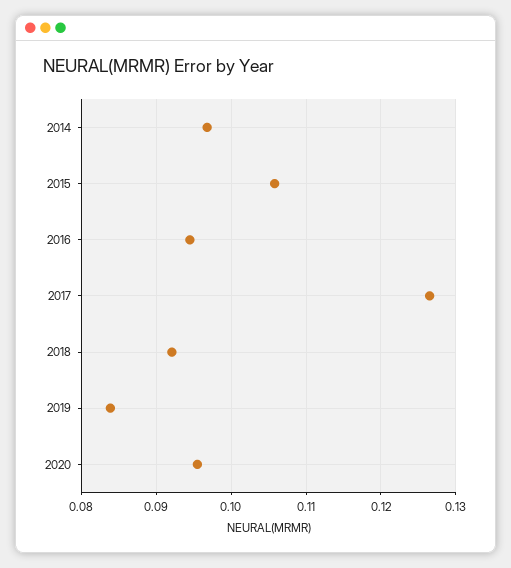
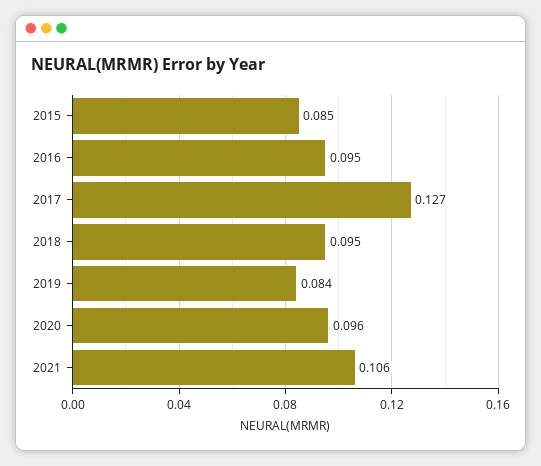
2014: 0.097 -> none
2015: 0.106 -> 0.085
2018: 0.092 -> 0.095
2021: none -> 0.106

